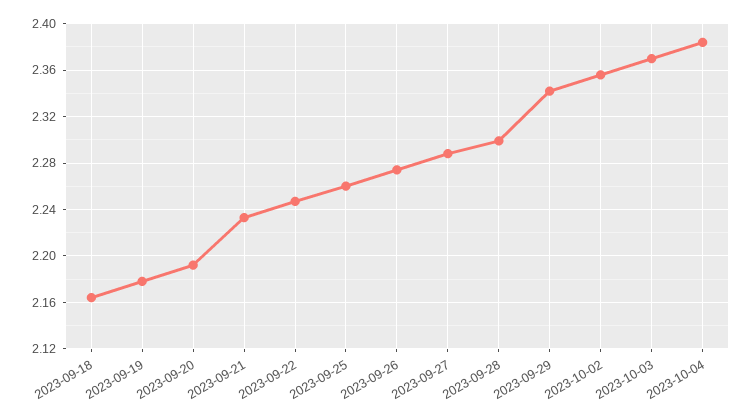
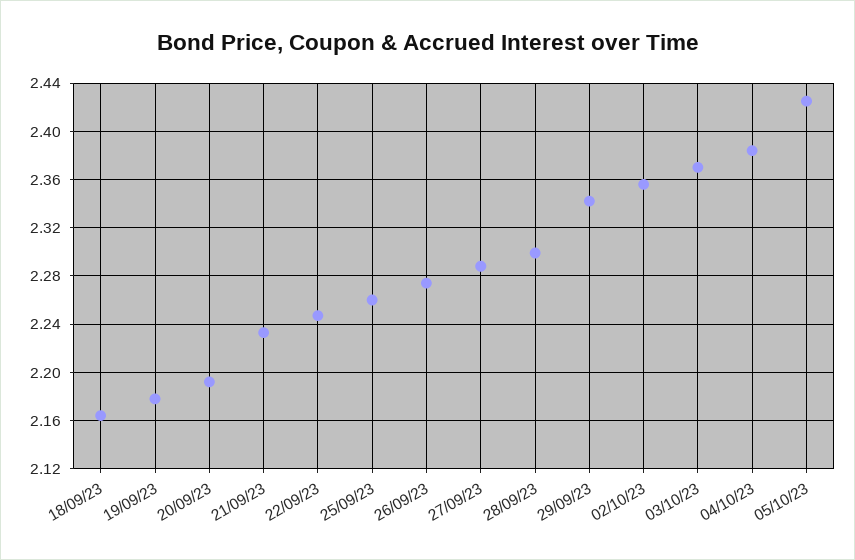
05/10/23: none -> 2.425

